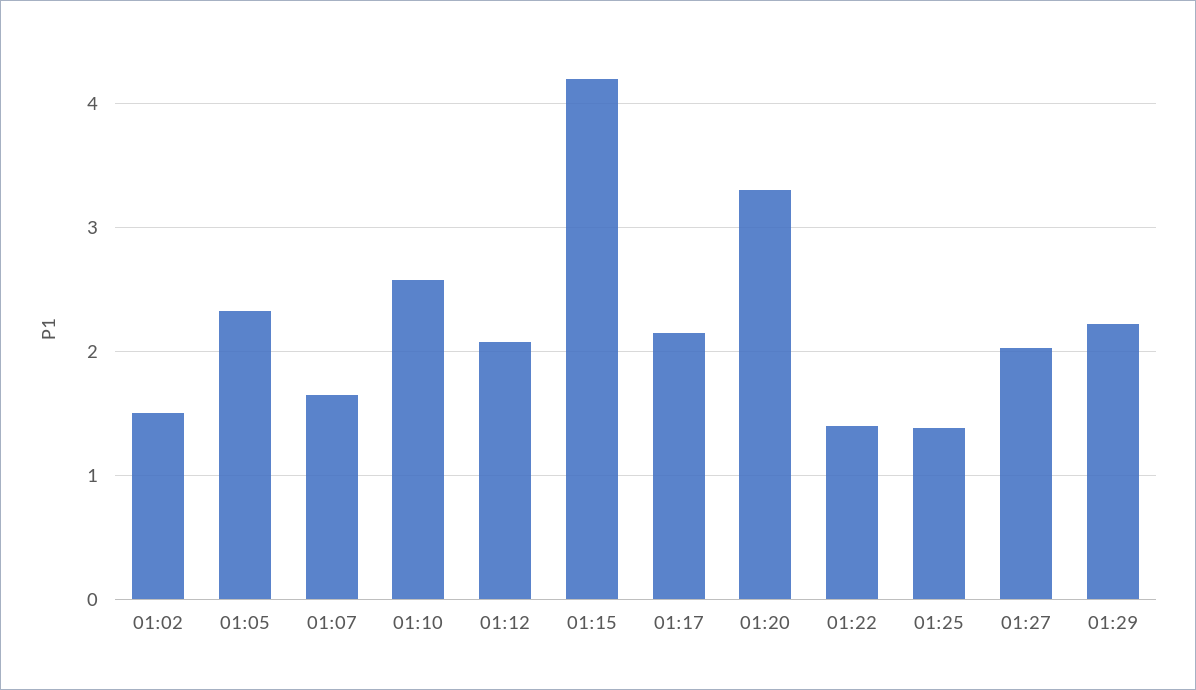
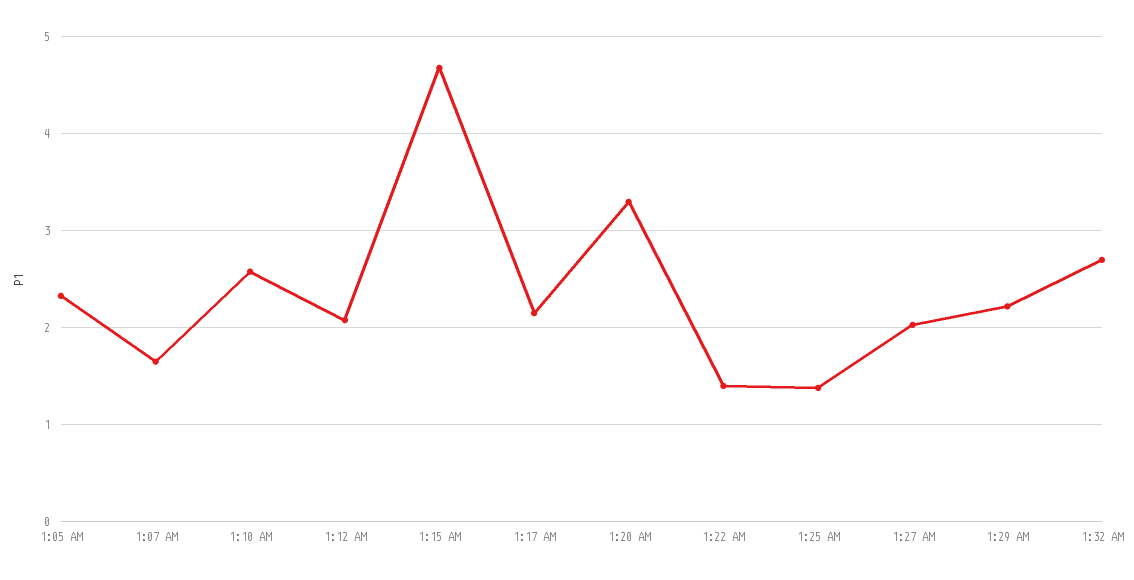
01:02: 1.5 -> none
01:15: 4.2 -> 4.7
1:32 AM: none -> 2.7

